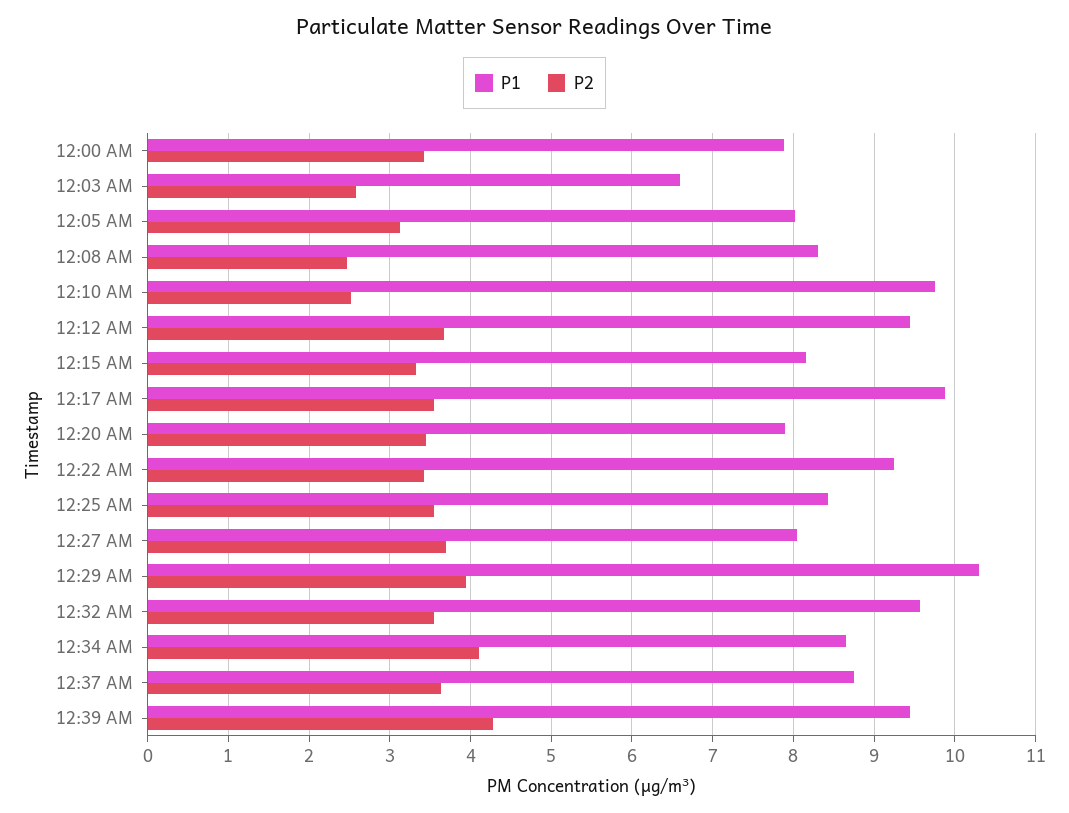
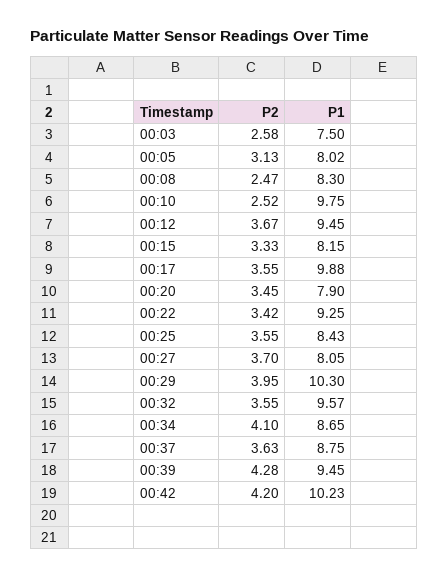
P1, 12:00 AM: 7.9 -> none
P2, 12:00 AM: 3.4 -> none
P1, 12:03 AM: 6.6 -> 7.5
P2, 00:42: none -> 4.2
P1, 00:42: none -> 10.23

